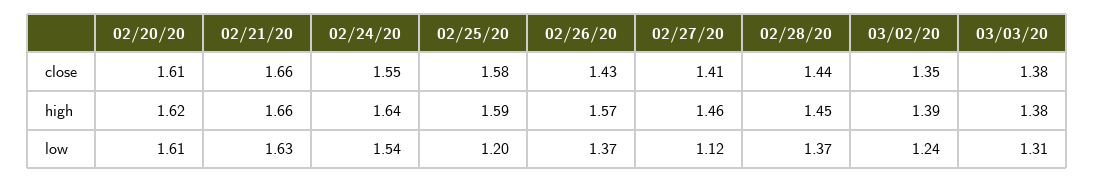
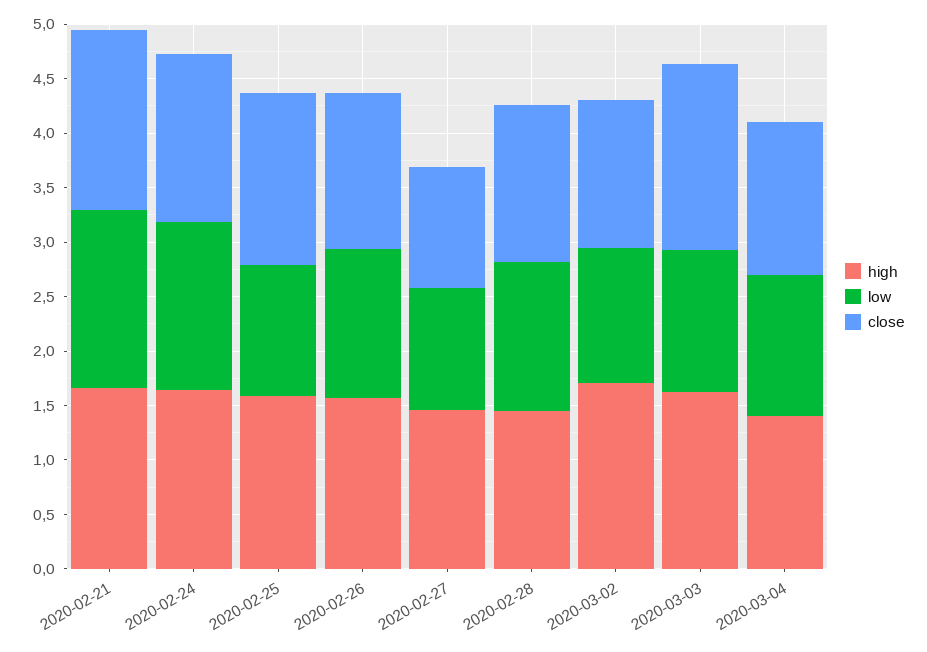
close, 02/20/20: 1.61 -> none
close, 02/27/20: 1.41 -> 1.1
close, 03/03/20: 1.38 -> 1.7
high, 02/20/20: 1.62 -> none
high, 03/02/20: 1.39 -> 1.7
high, 03/03/20: 1.38 -> 1.6
low, 02/20/20: 1.61 -> none
high, 2020-03-04: none -> 1.4
low, 2020-03-04: none -> 1.3
close, 2020-03-04: none -> 1.4

